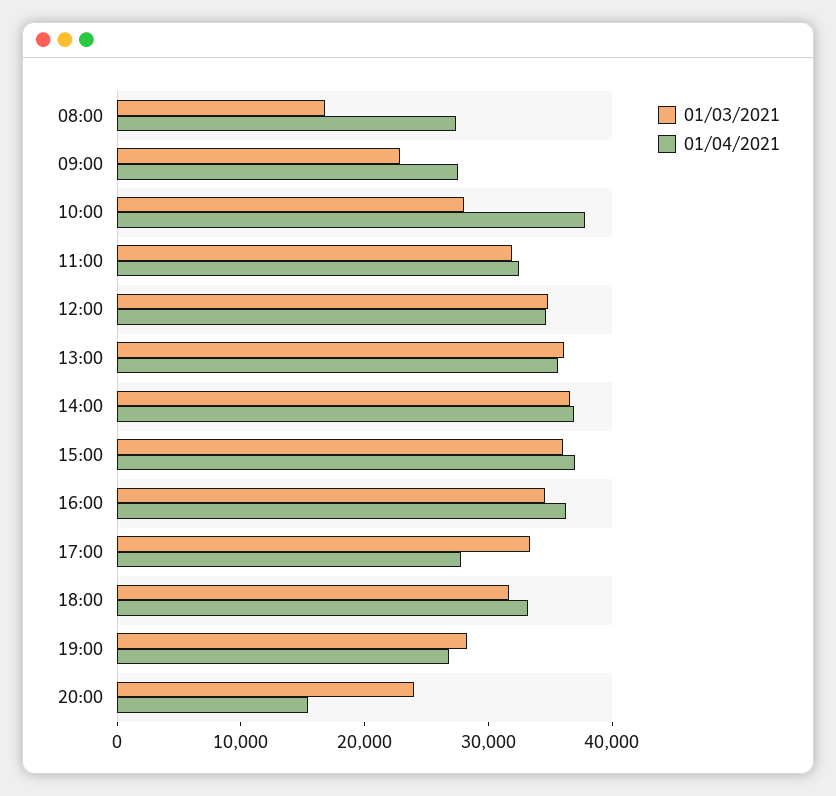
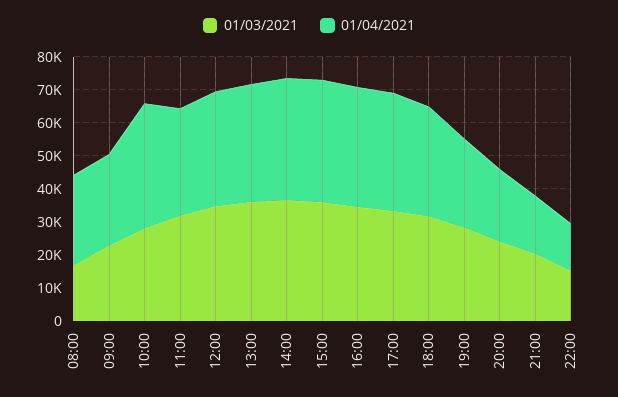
01/04/2021, 17:00: 28000 -> 35000
01/04/2021, 20:00: 16000 -> 22500
01/03/2021, 21:00: none -> 20000
01/04/2021, 21:00: none -> 17500
01/03/2021, 22:00: none -> 15000
01/04/2021, 22:00: none -> 15000

